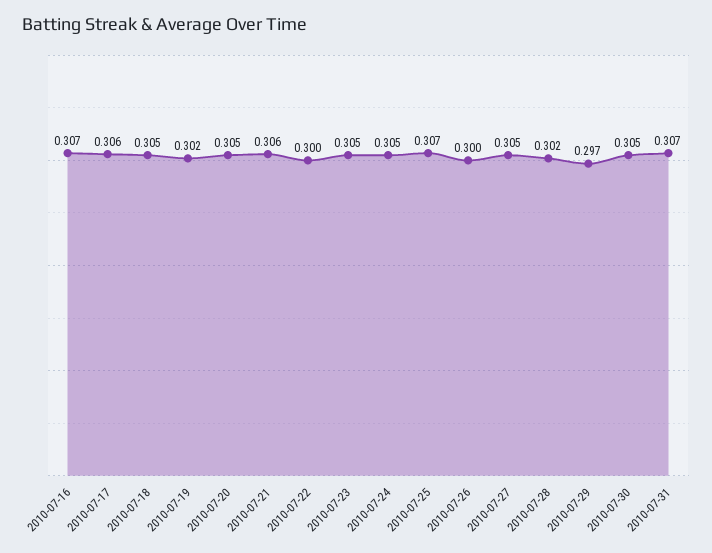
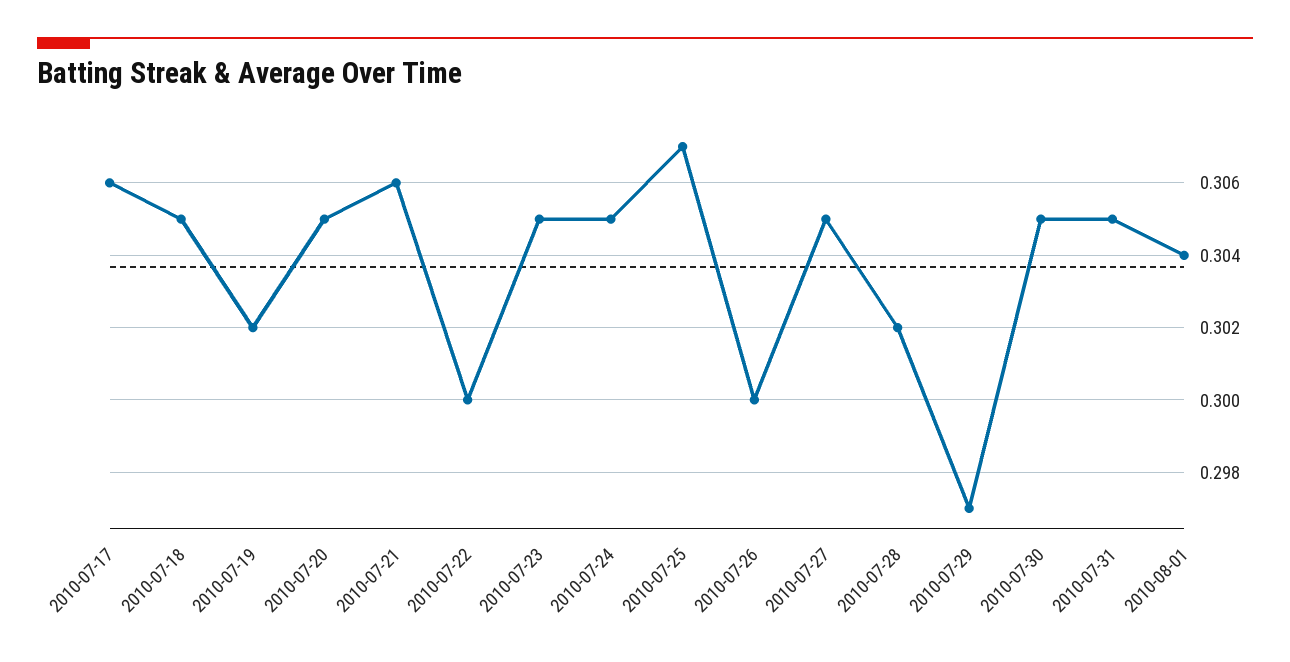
2010-07-16: 0.307 -> none
2010-07-31: 0.307 -> 0.305
2010-08-01: none -> 0.304

